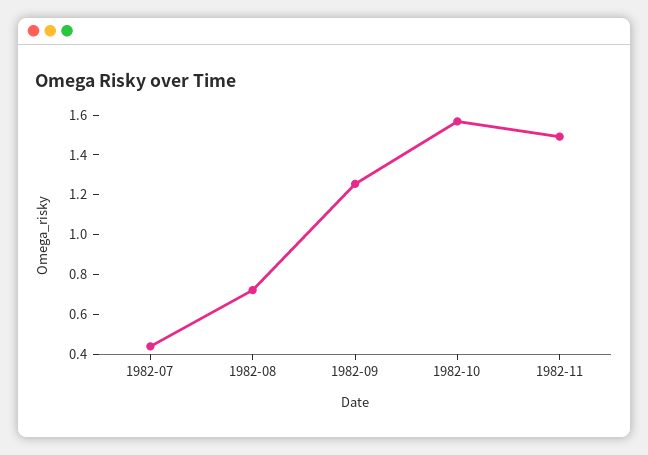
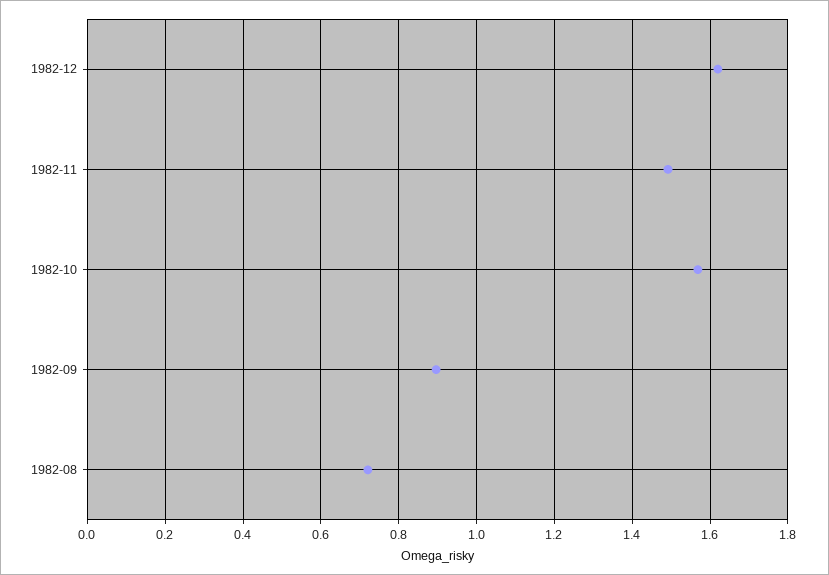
1982-07: 0.45 -> none
1982-09: 1.25 -> 0.9
1982-12: none -> 1.62

